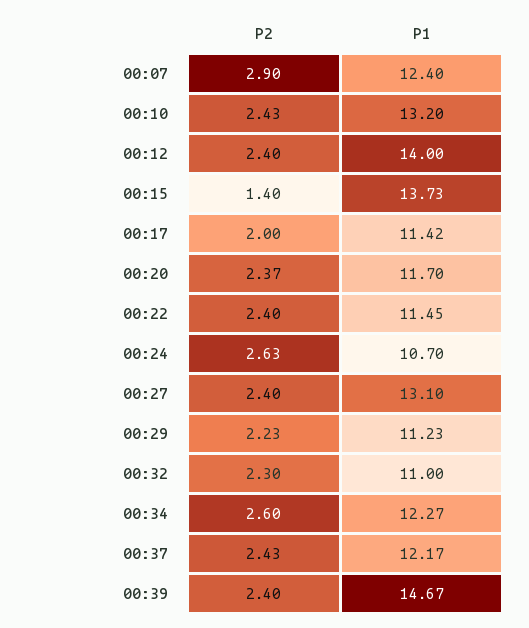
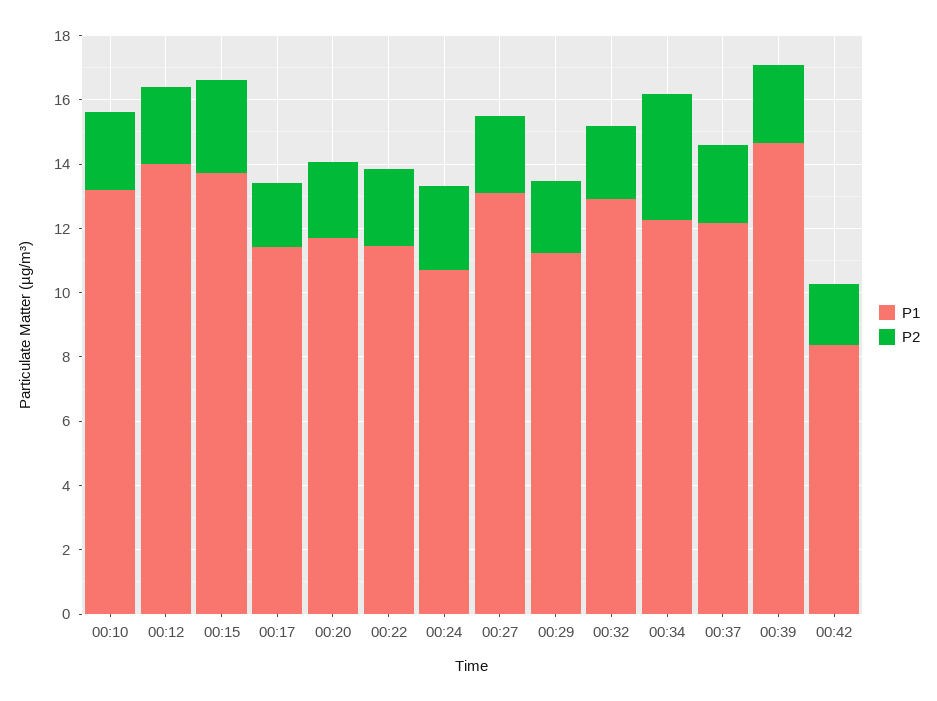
P2, 00:07: 2.9 -> none
P1, 00:07: 12.4 -> none
P2, 00:15: 1.4 -> 3
P1, 00:32: 11 -> 13
P2, 00:34: 2.6 -> 4
P1, 00:42: none -> 8.5
P2, 00:42: none -> 2

